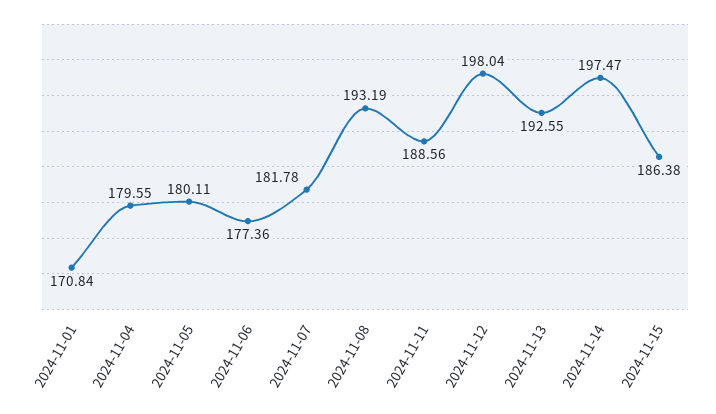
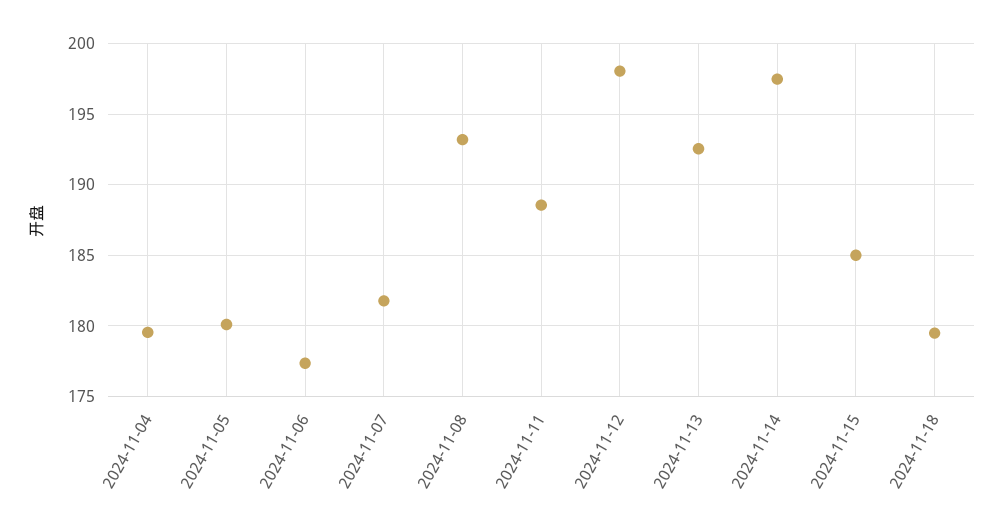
2024-11-01: 170.84 -> none
2024-11-15: 186.38 -> 185
2024-11-18: none -> 179.5

